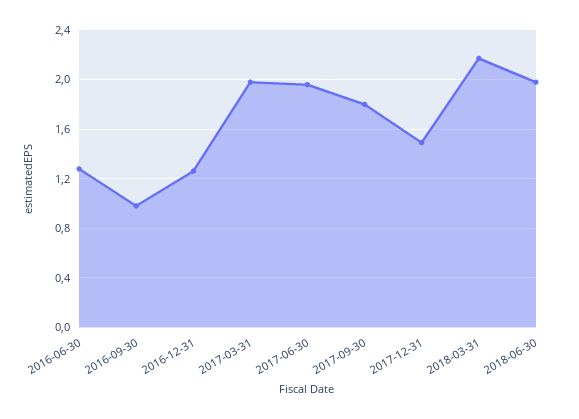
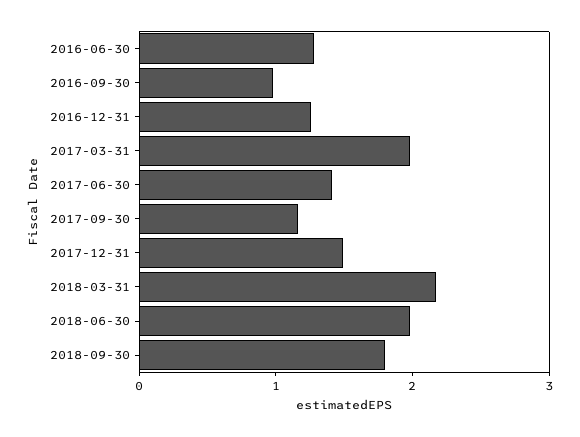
2017-06-30: 1.95 -> 1.4
2017-09-30: 1.8 -> 1.2
2018-09-30: none -> 1.8

